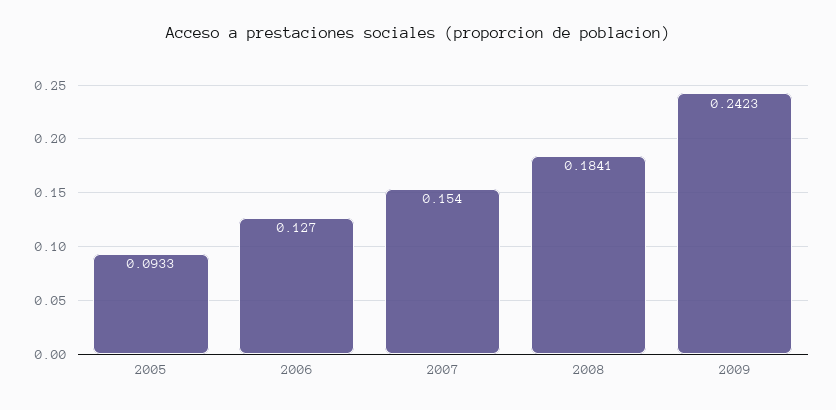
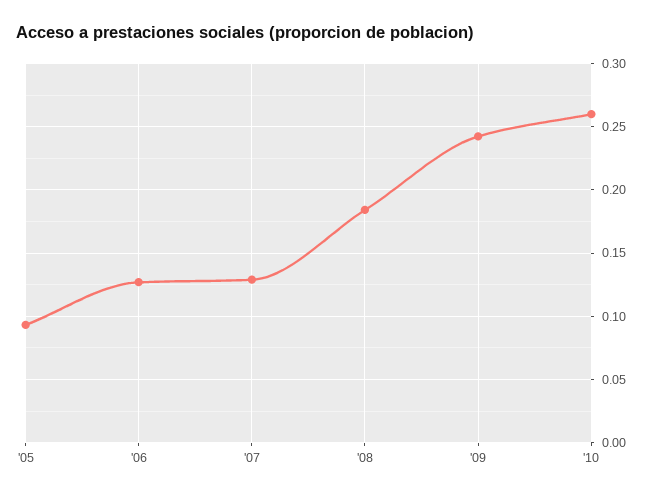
2007: 0.154 -> 0.13
'10: none -> 0.26

